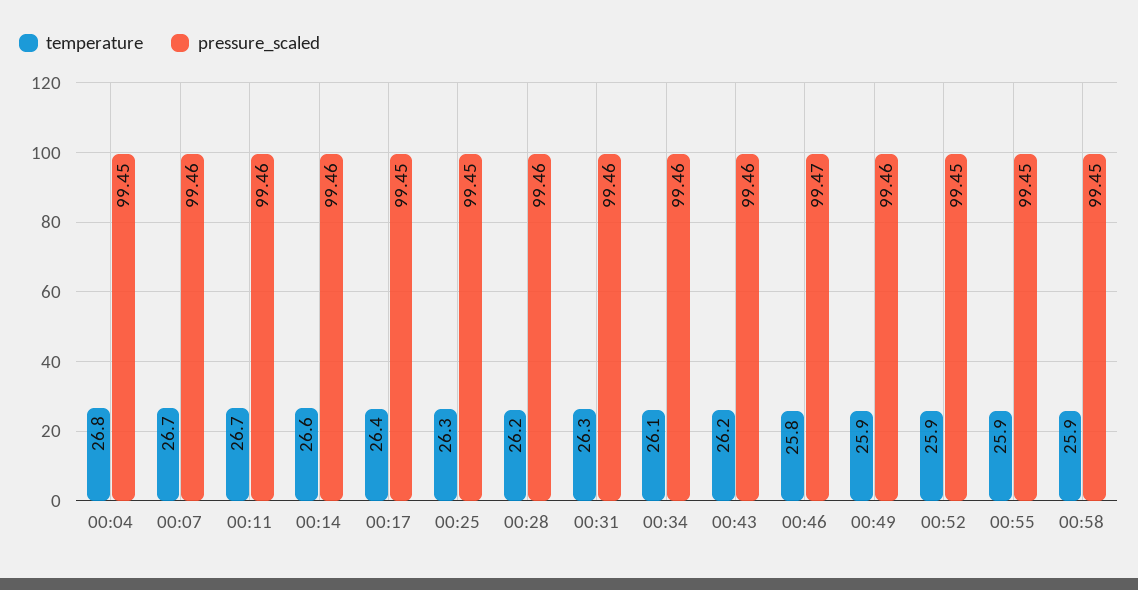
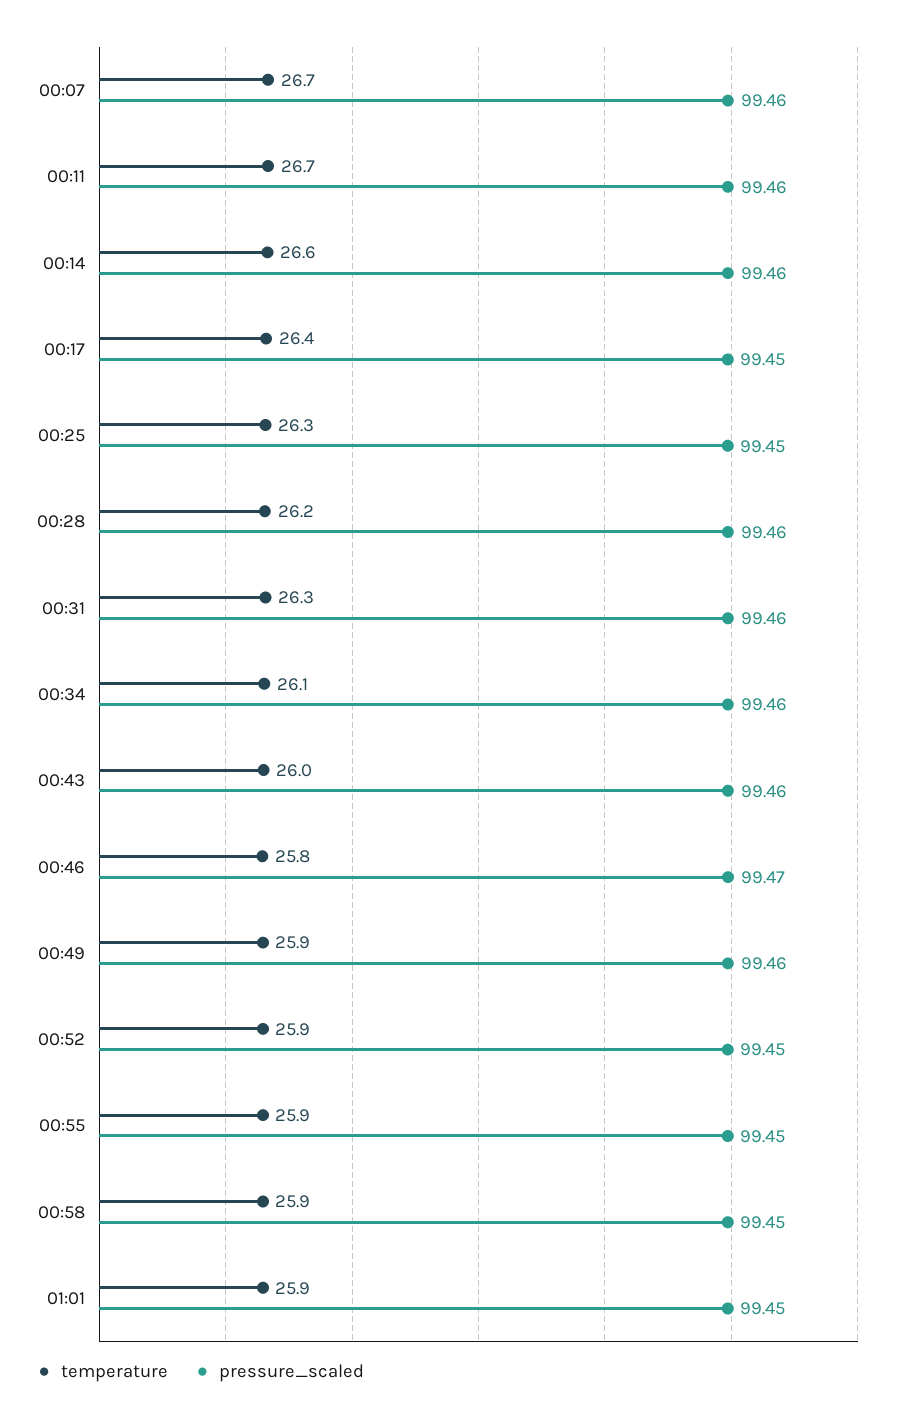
temperature, 00:04: 26.8 -> none
pressure_scaled, 00:04: 99.45 -> none
temperature, 00:43: 26.2 -> 26
temperature, 01:01: none -> 25.9
pressure_scaled, 01:01: none -> 99.45

